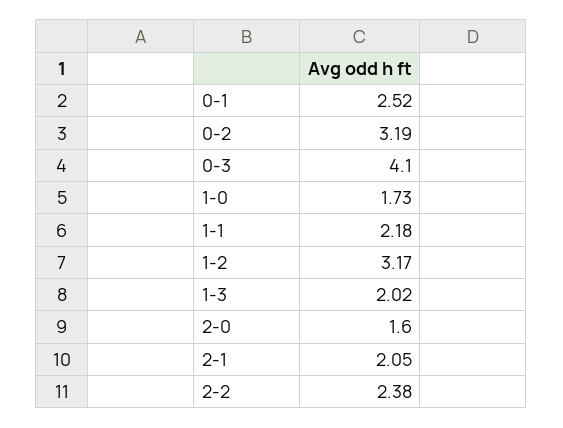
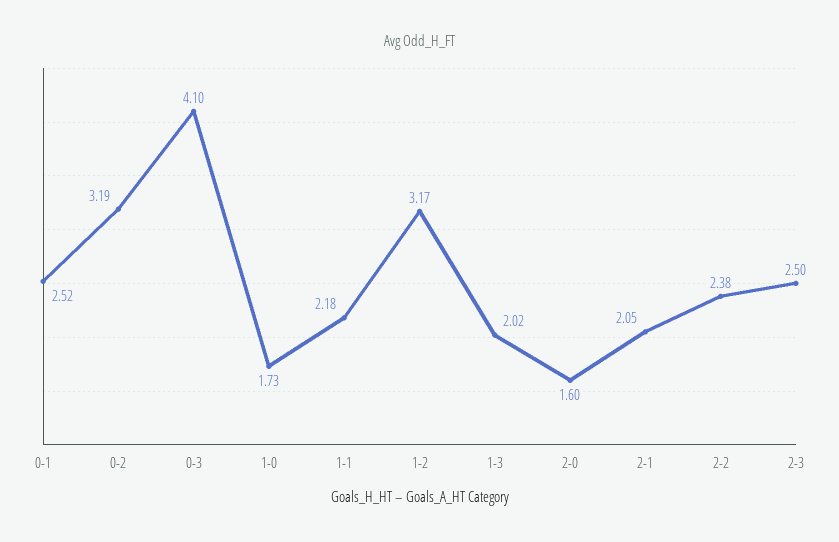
2-3: none -> 2.5

